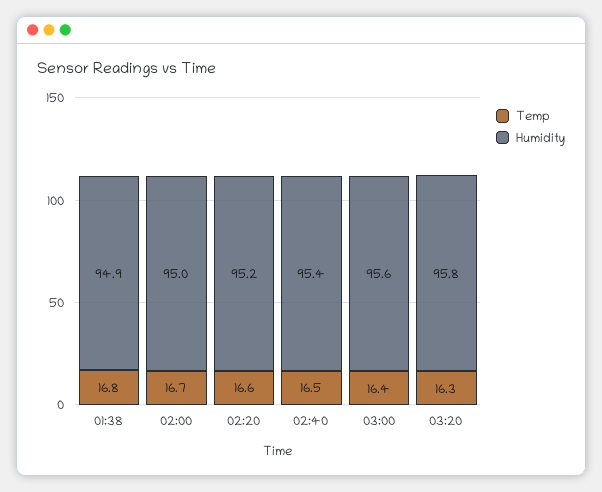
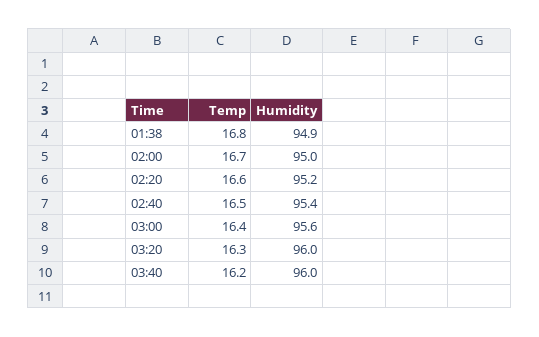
Humidity, 03:20: 95.8 -> 96
Temp, 03:40: none -> 16.2
Humidity, 03:40: none -> 96

